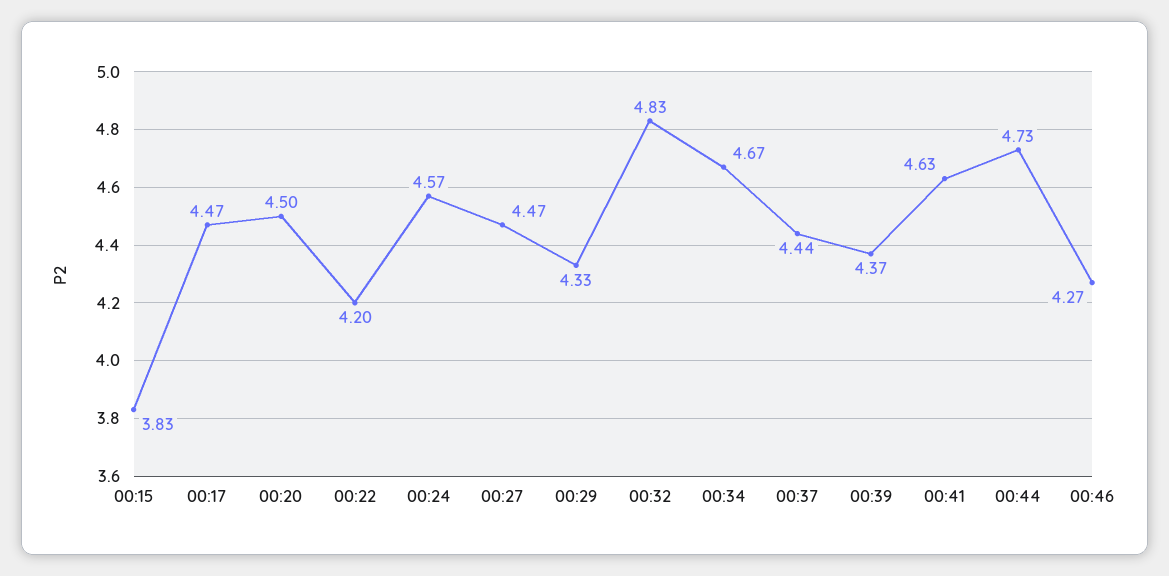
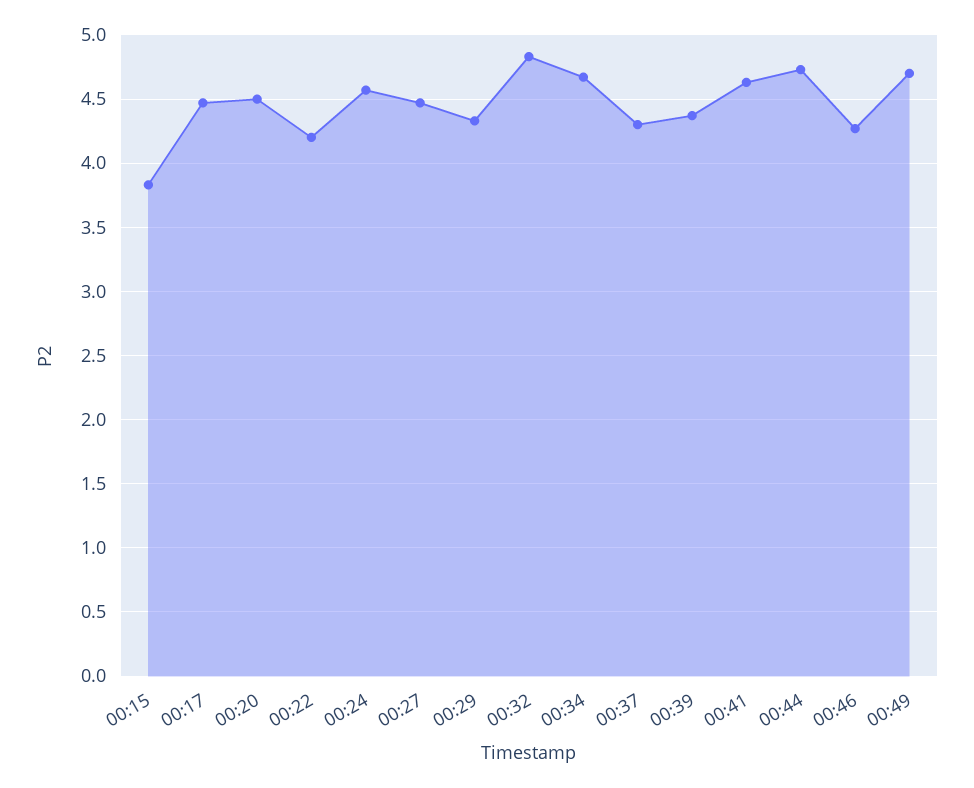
00:37: 4.44 -> 4.3
00:49: none -> 4.7

